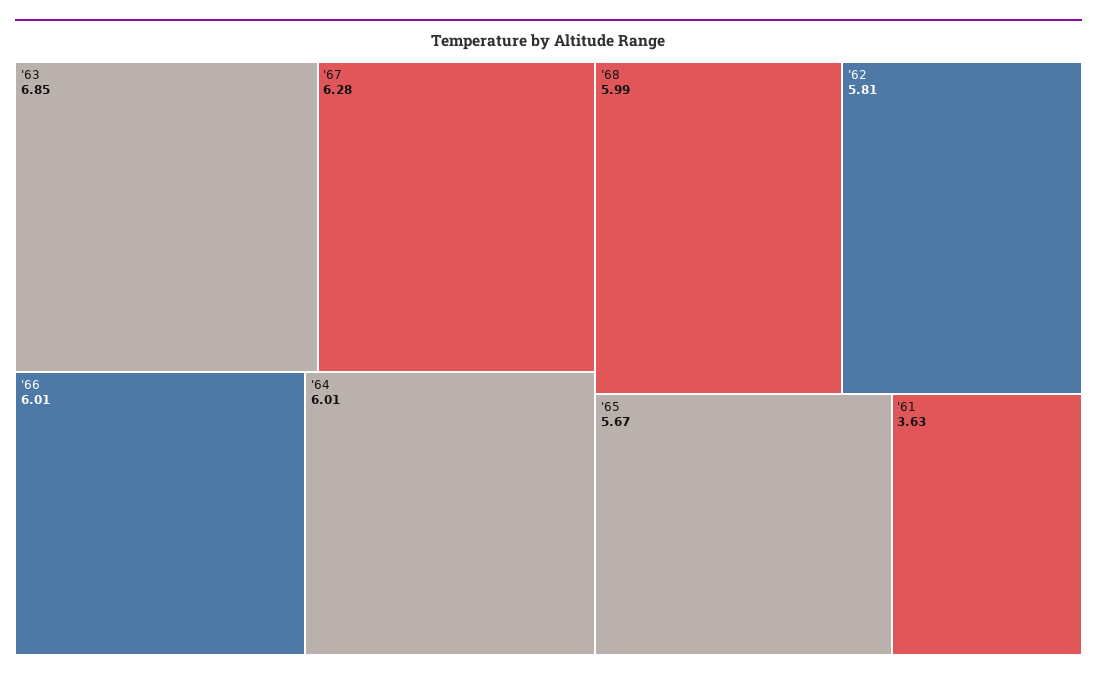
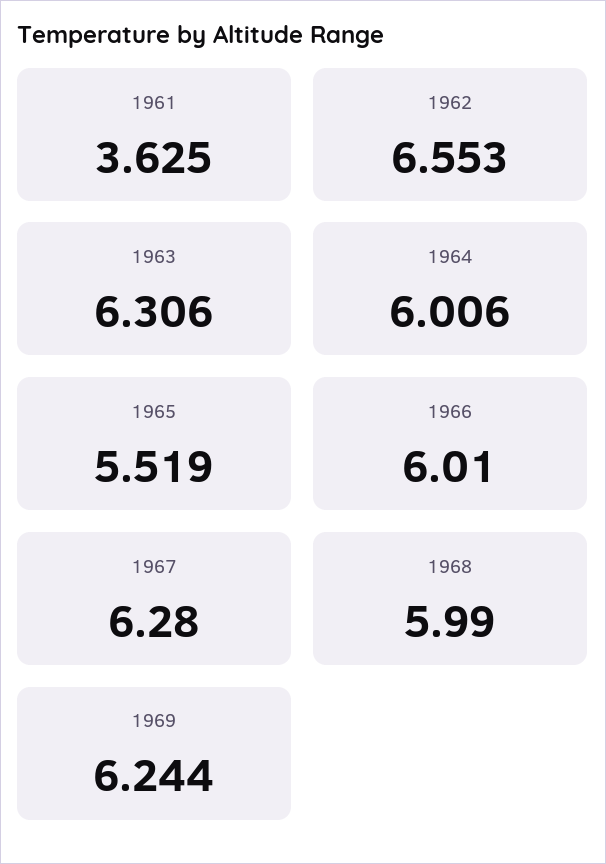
'63: 6.85 -> 6.306
'62: 5.81 -> 6.553
'65: 5.67 -> 5.519
1969: none -> 6.244

